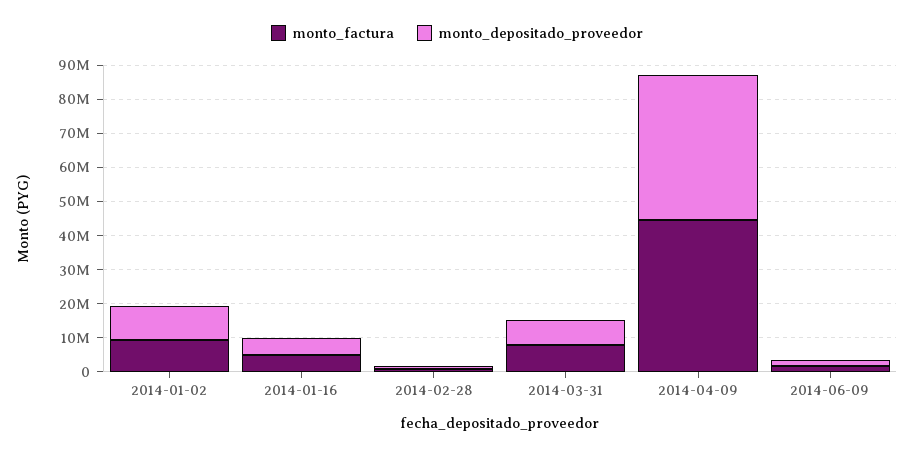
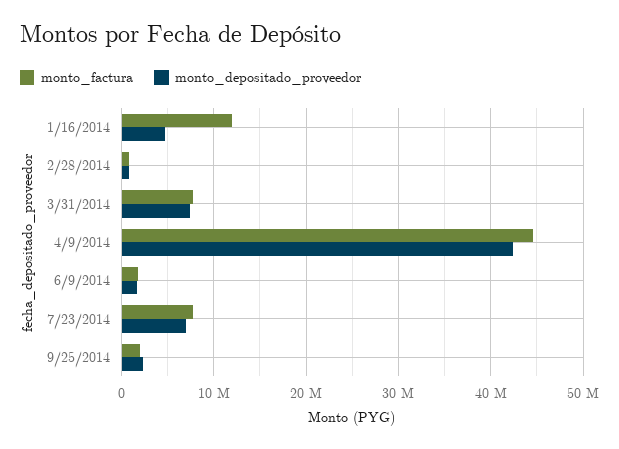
monto_factura, 2014-01-02: 10000000 -> none
monto_depositado_proveedor, 2014-01-02: 10000000 -> none
monto_factura, 2014-01-16: 5000000 -> 12000000
monto_factura, 7/23/2014: none -> 8000000
monto_depositado_proveedor, 7/23/2014: none -> 7000000
monto_factura, 9/25/2014: none -> 2000000
monto_depositado_proveedor, 9/25/2014: none -> 2000000

